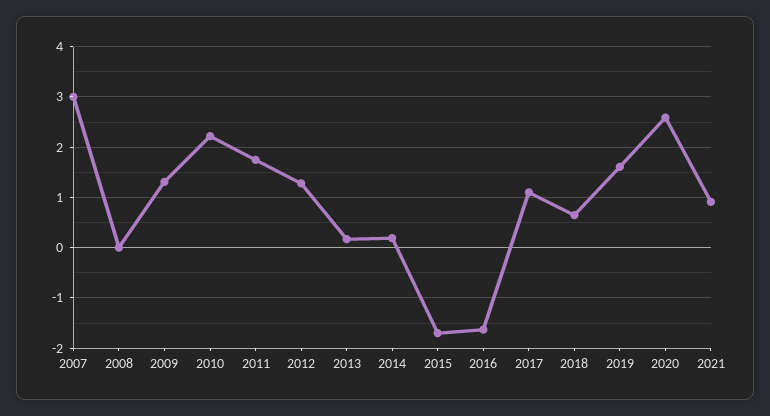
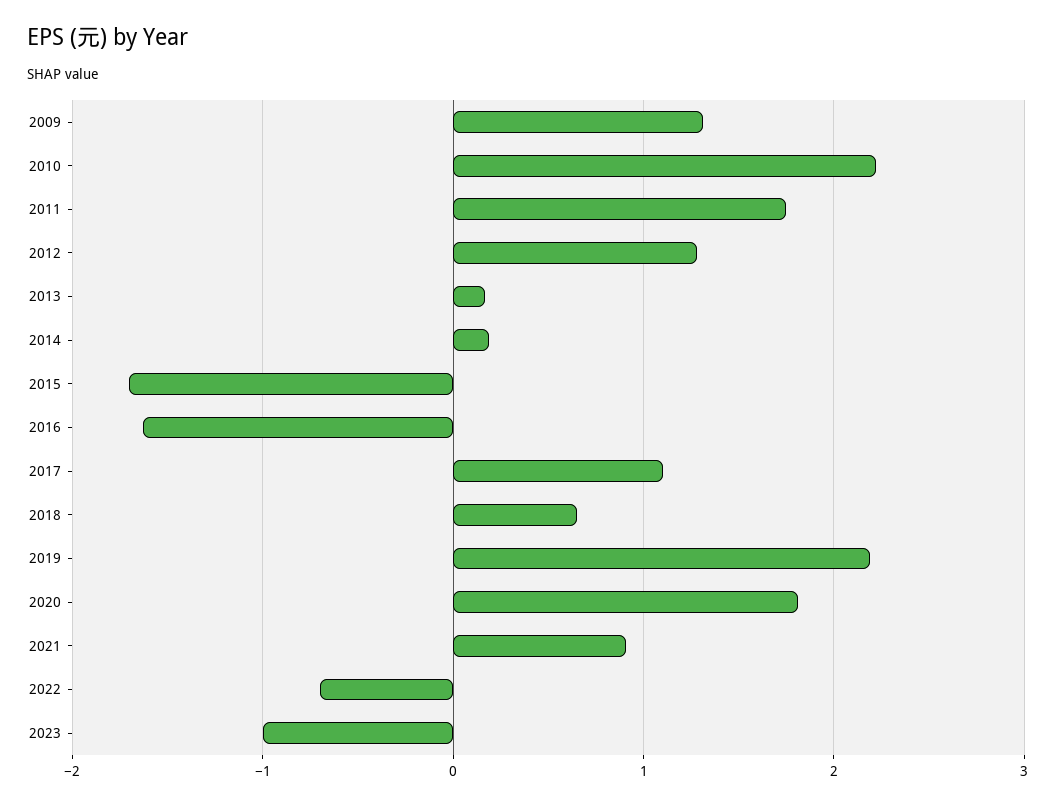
2007: 3 -> none
2008: 0 -> none
2019: 1.6 -> 2.2
2020: 2.6 -> 1.8
2022: none -> -0.7
2023: none -> -1

